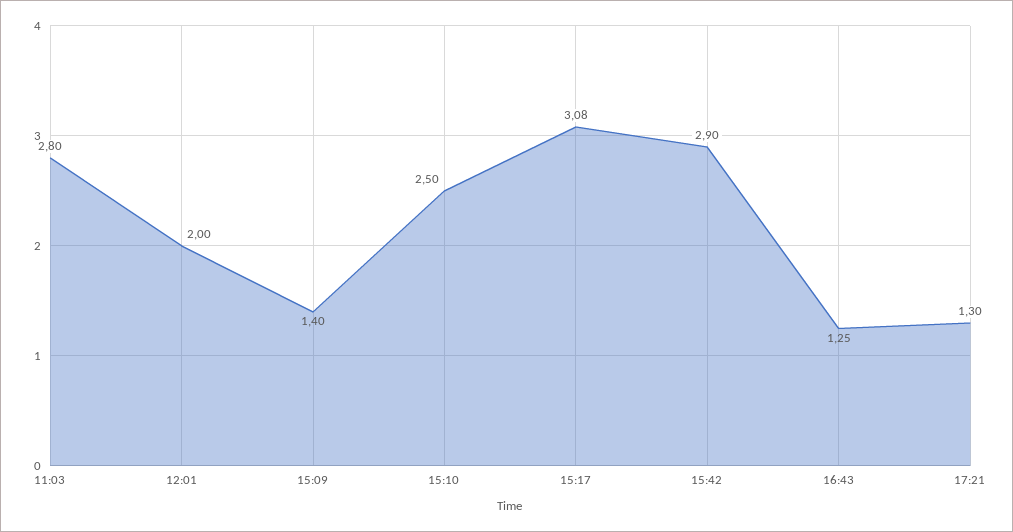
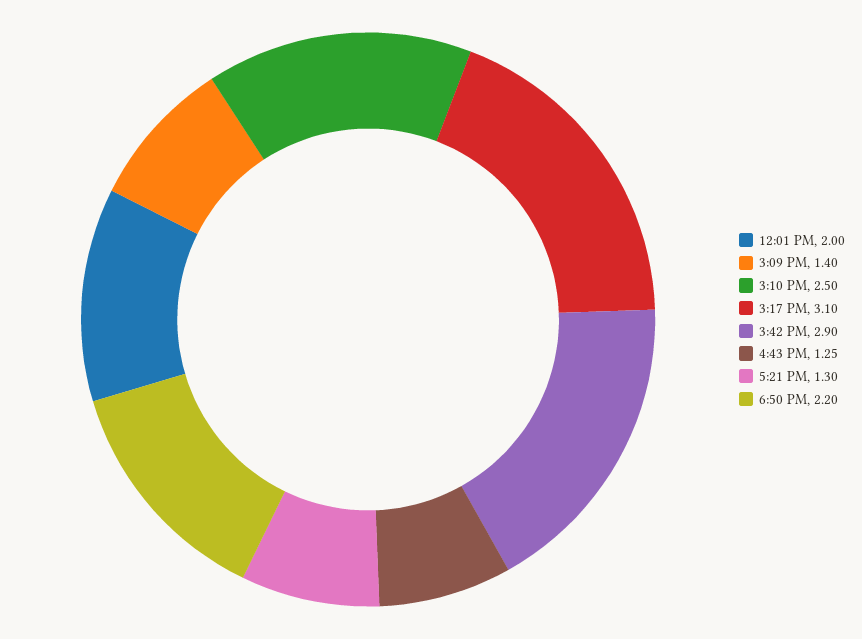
11:03: 2.8 -> none
15:17: 3.08 -> 3.1
6:50 PM: none -> 2.2

